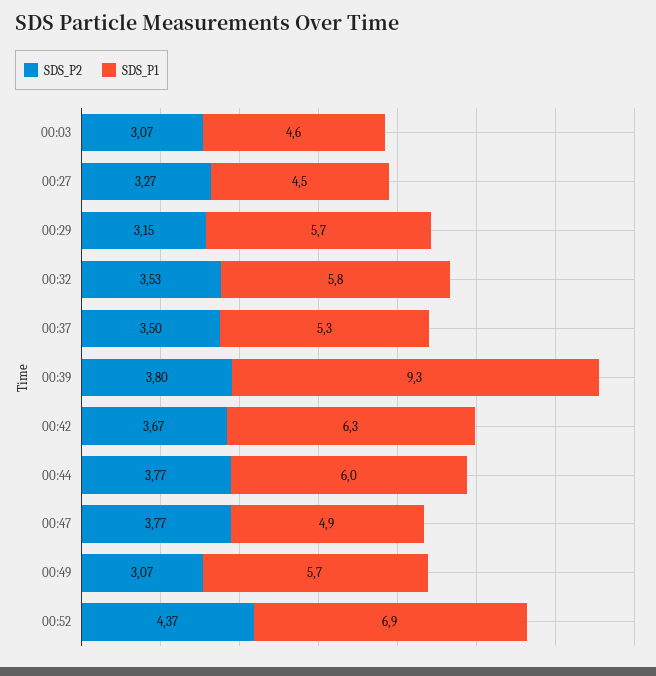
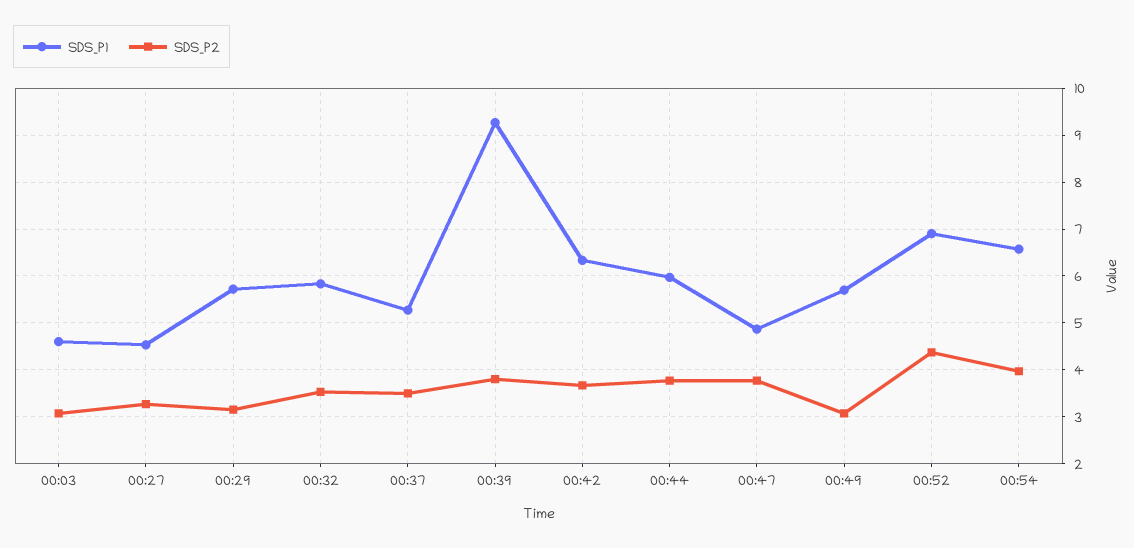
SDS_P1, 00:54: none -> 6.6
SDS_P2, 00:54: none -> 4

